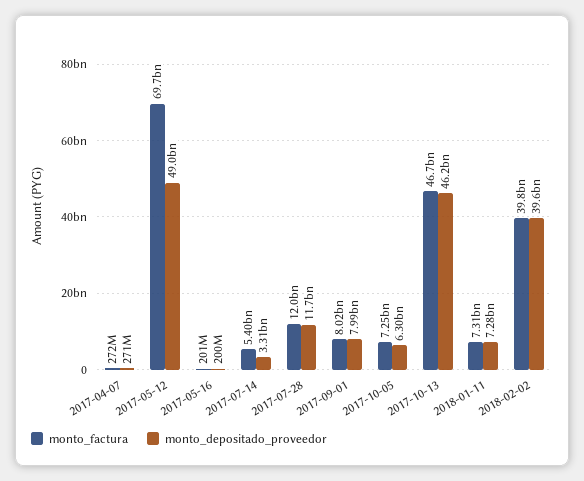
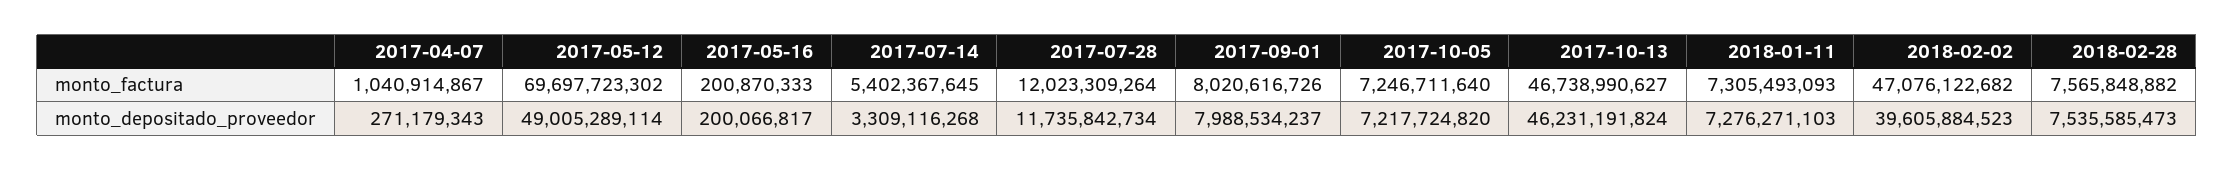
monto_factura, 2017-04-07: 272000000 -> 1040914867
monto_depositado_proveedor, 2017-10-05: 6300000000 -> 7217724820
monto_factura, 2018-02-02: 39800000000 -> 47076122682
monto_factura, 2018-02-28: none -> 7565848882
monto_depositado_proveedor, 2018-02-28: none -> 7535585473

